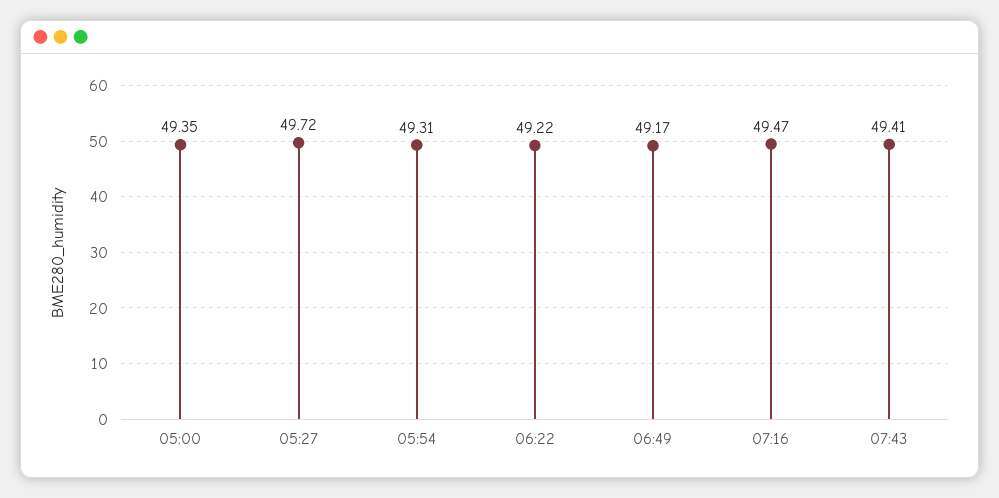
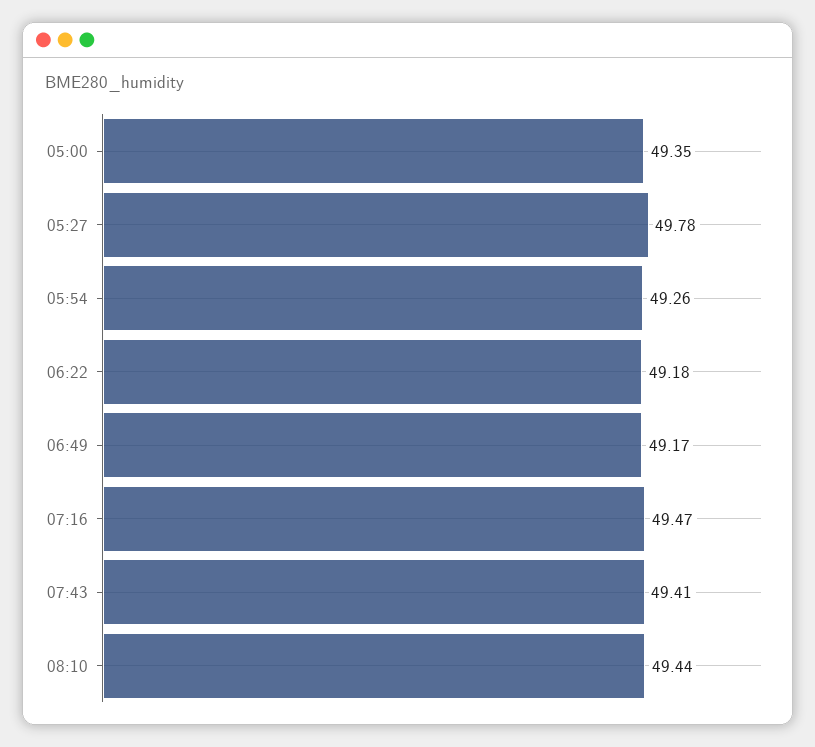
05:27: 49.72 -> 49.78
05:54: 49.31 -> 49.26
06:22: 49.22 -> 49.18
08:10: none -> 49.44

